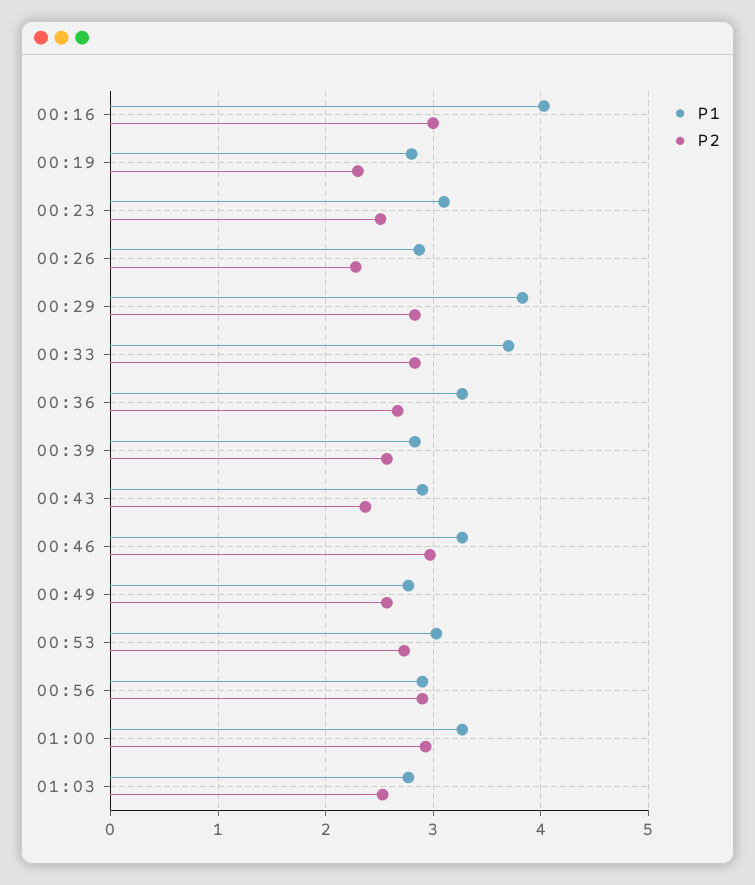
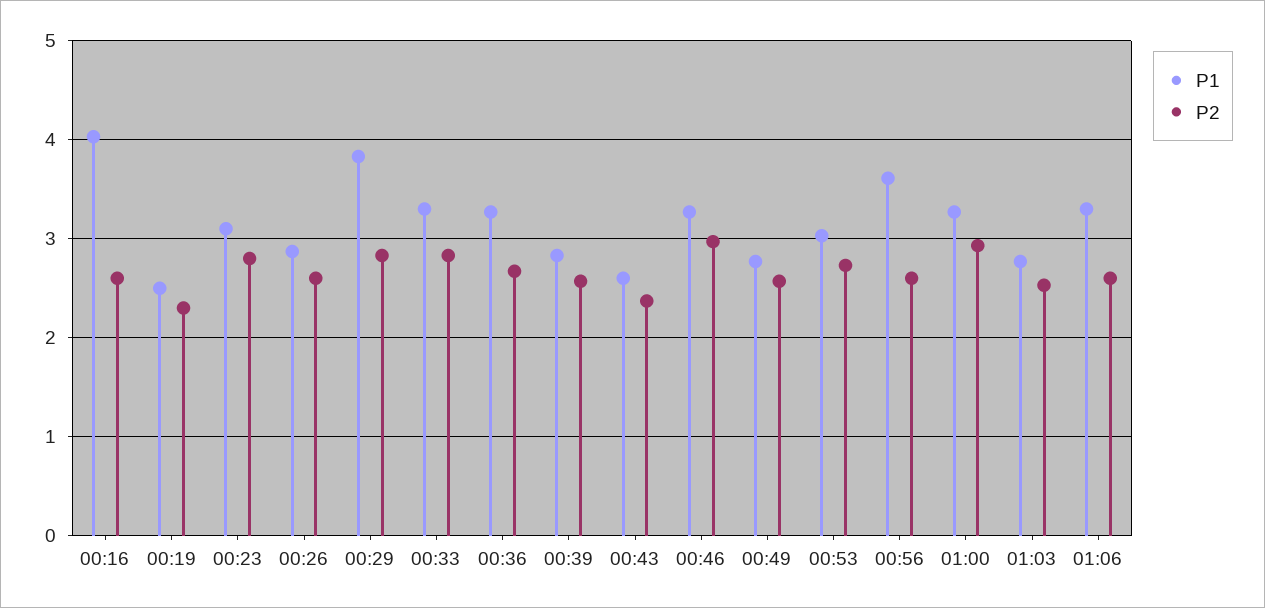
P2, 00:16: 3 -> 2.6
P1, 00:19: 2.8 -> 2.5
P2, 00:23: 2.5 -> 2.8
P2, 00:26: 2.3 -> 2.6
P1, 00:33: 3.7 -> 3.3
P1, 00:43: 2.9 -> 2.6
P1, 00:56: 2.9 -> 3.6
P2, 00:56: 2.9 -> 2.6
P1, 01:06: none -> 3.3
P2, 01:06: none -> 2.6

